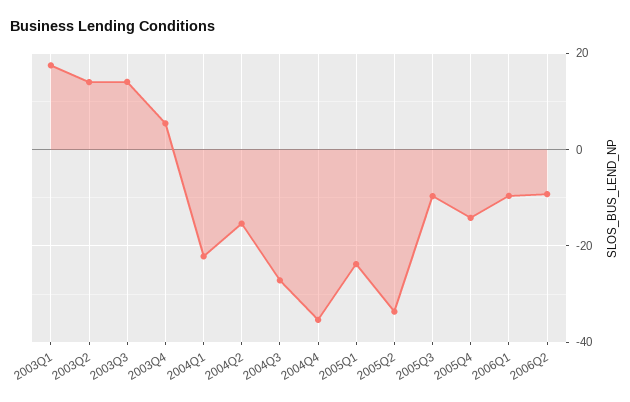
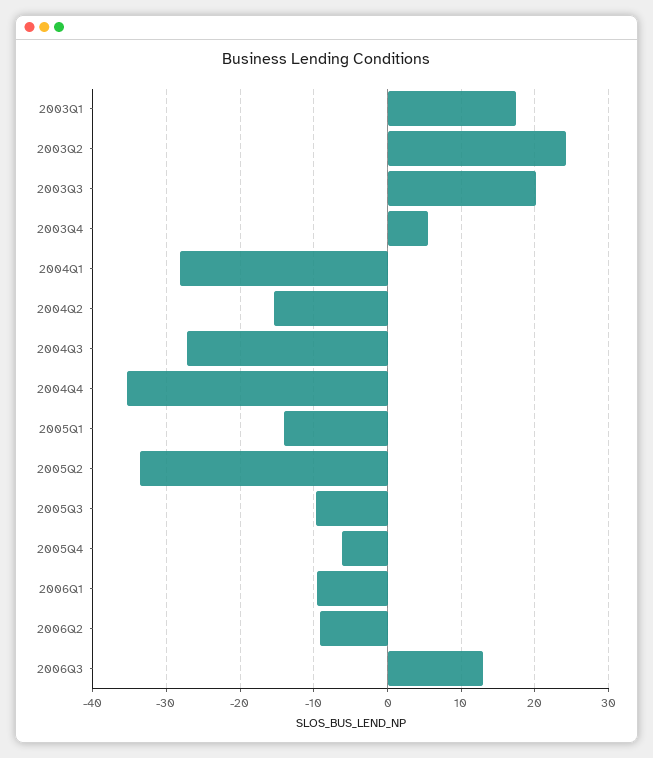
2003Q2: 14 -> 24
2003Q3: 14 -> 20
2004Q1: -22 -> -28
2005Q1: -24 -> -14
2005Q4: -14 -> -6
2006Q3: none -> 13

